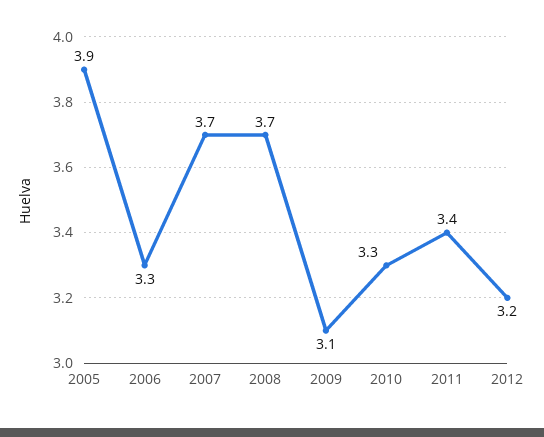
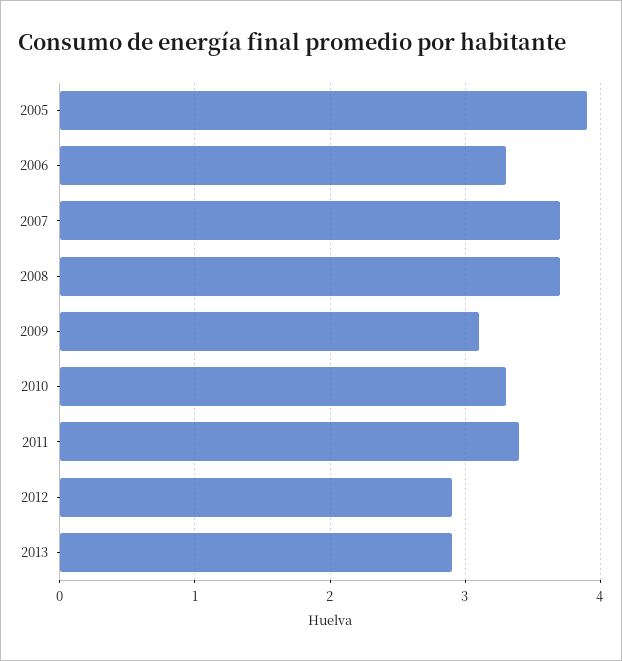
2012: 3.2 -> 2.9
2013: none -> 2.9

